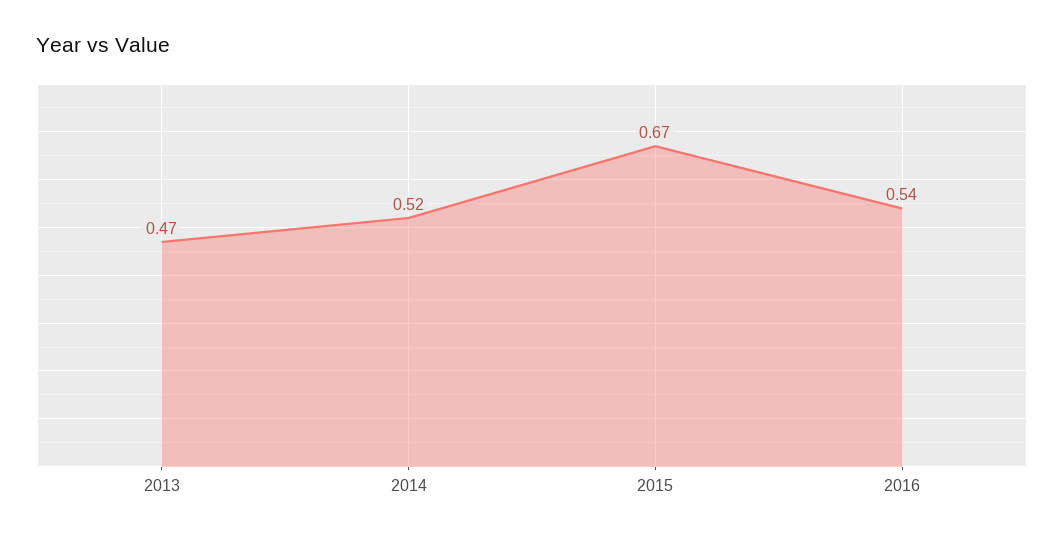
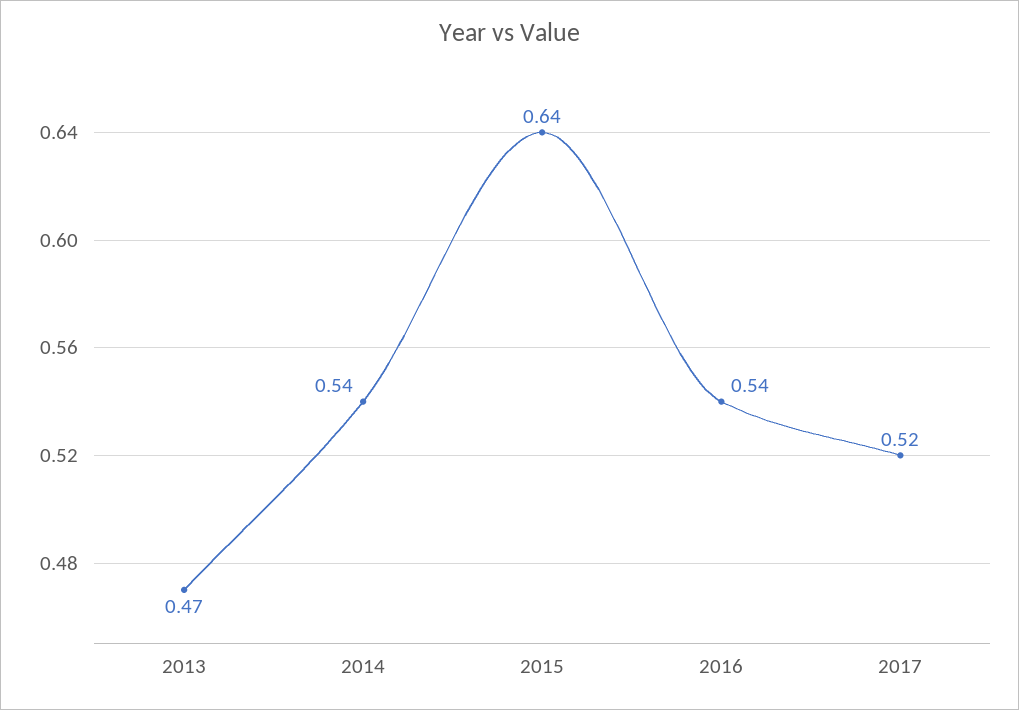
2014: 0.52 -> 0.54
2015: 0.67 -> 0.64
2017: none -> 0.52

